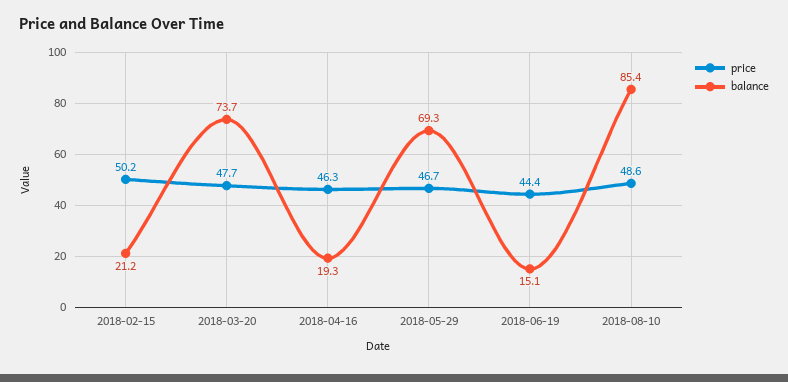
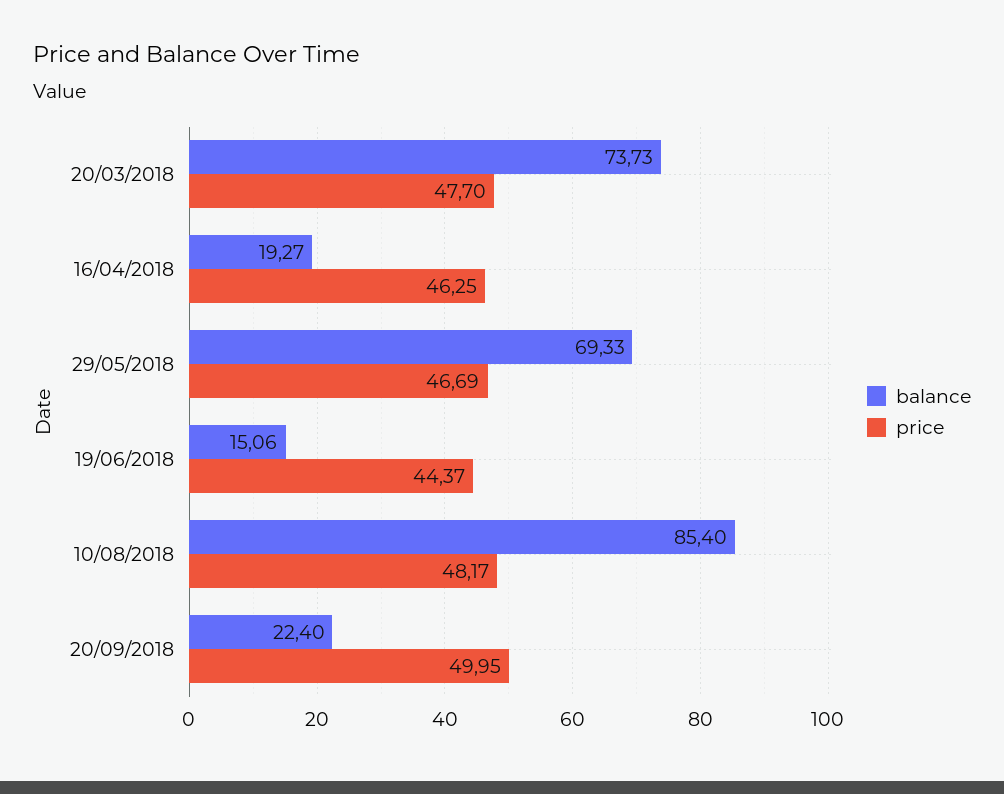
price, 2018-02-15: 50.2 -> none
balance, 2018-02-15: 21.2 -> none
price, 2018-08-10: 48.6 -> 48.17
balance, 20/09/2018: none -> 22.4
price, 20/09/2018: none -> 49.95

